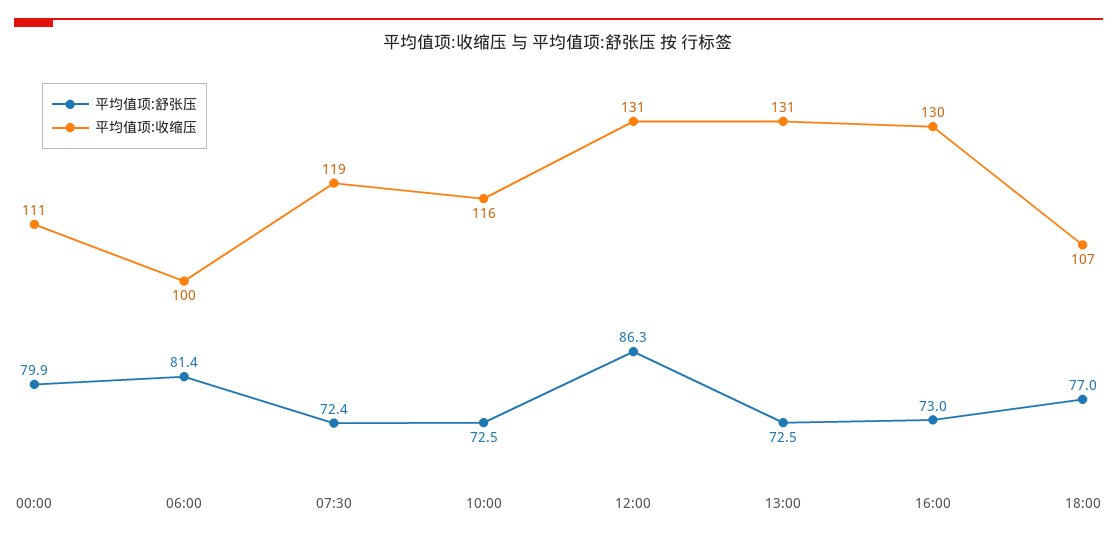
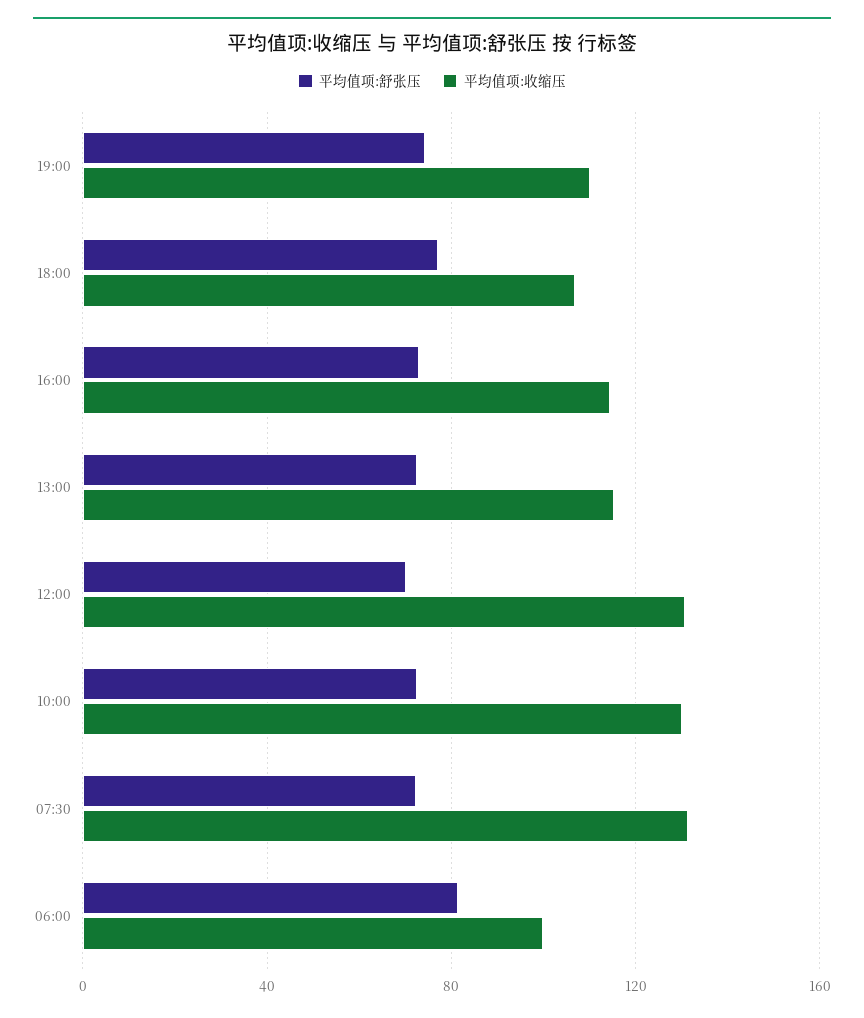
平均值项:舒张压, 00:00: 79.9 -> none
平均值项:收缩压, 00:00: 111 -> none
平均值项:收缩压, 07:30: 119 -> 130
平均值项:收缩压, 10:00: 116 -> 130
平均值项:舒张压, 12:00: 86.3 -> 70
平均值项:收缩压, 13:00: 131 -> 115
平均值项:收缩压, 16:00: 130 -> 115
平均值项:舒张压, 19:00: none -> 75
平均值项:收缩压, 19:00: none -> 110

